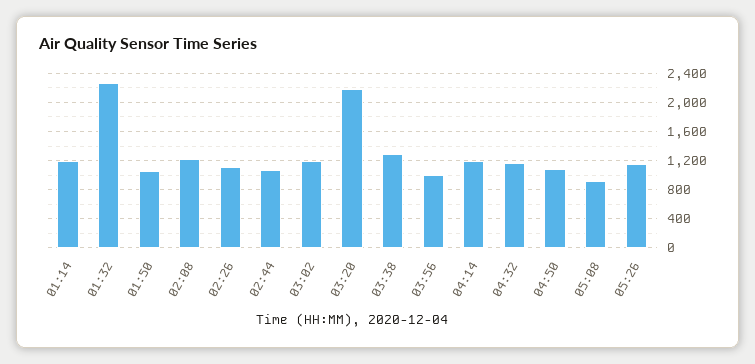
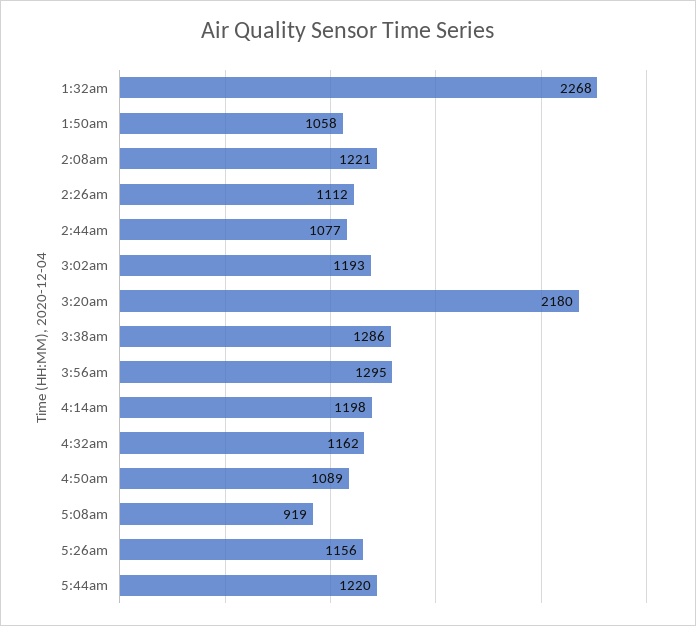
01:14: 1200 -> none
03:56: 1000 -> 1295
5:44am: none -> 1220

